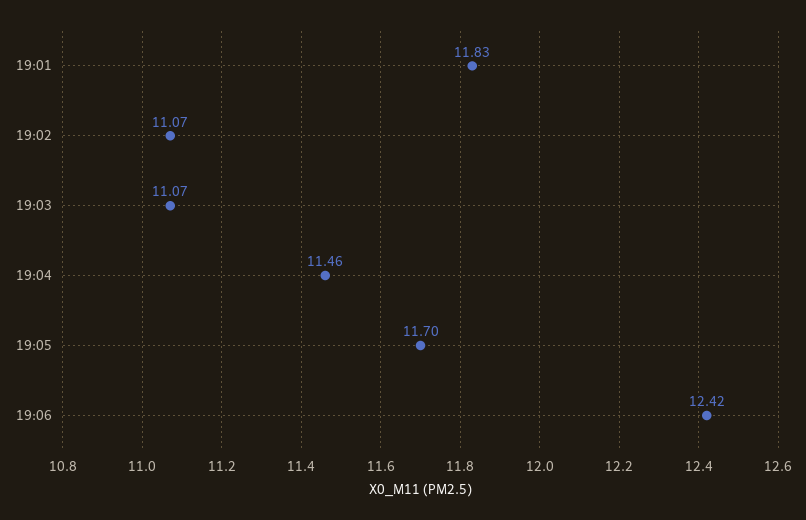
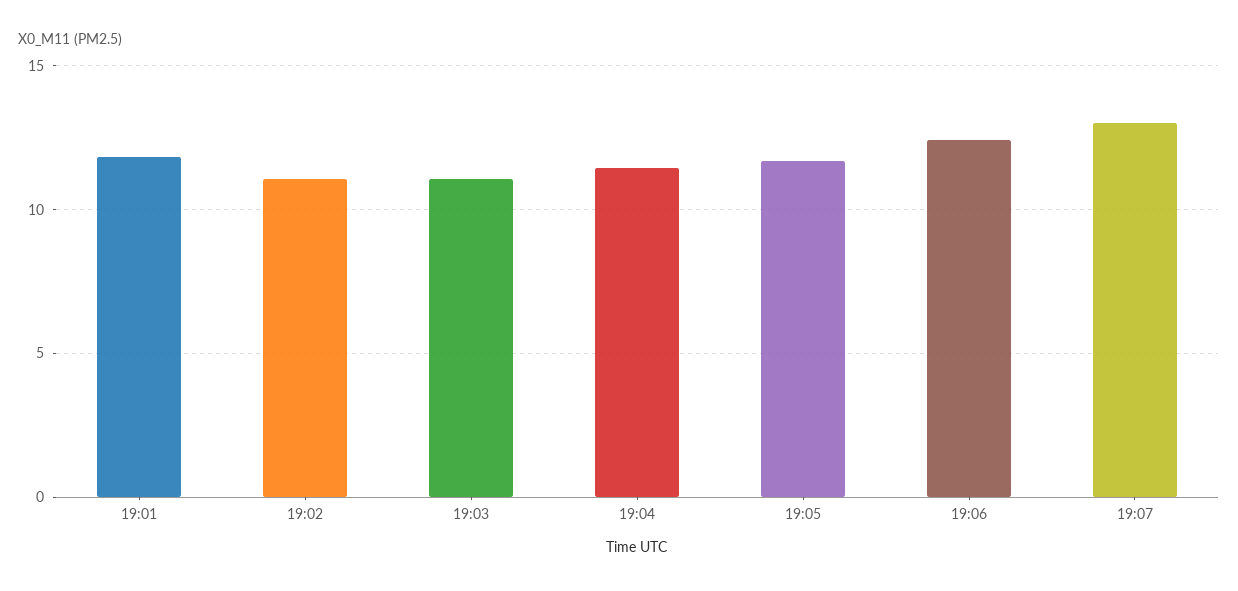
19:07: none -> 13

